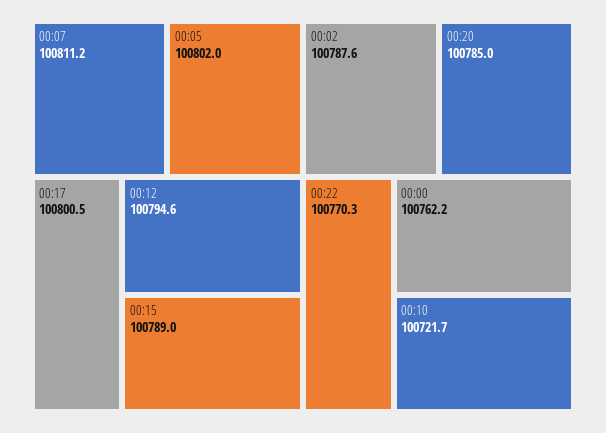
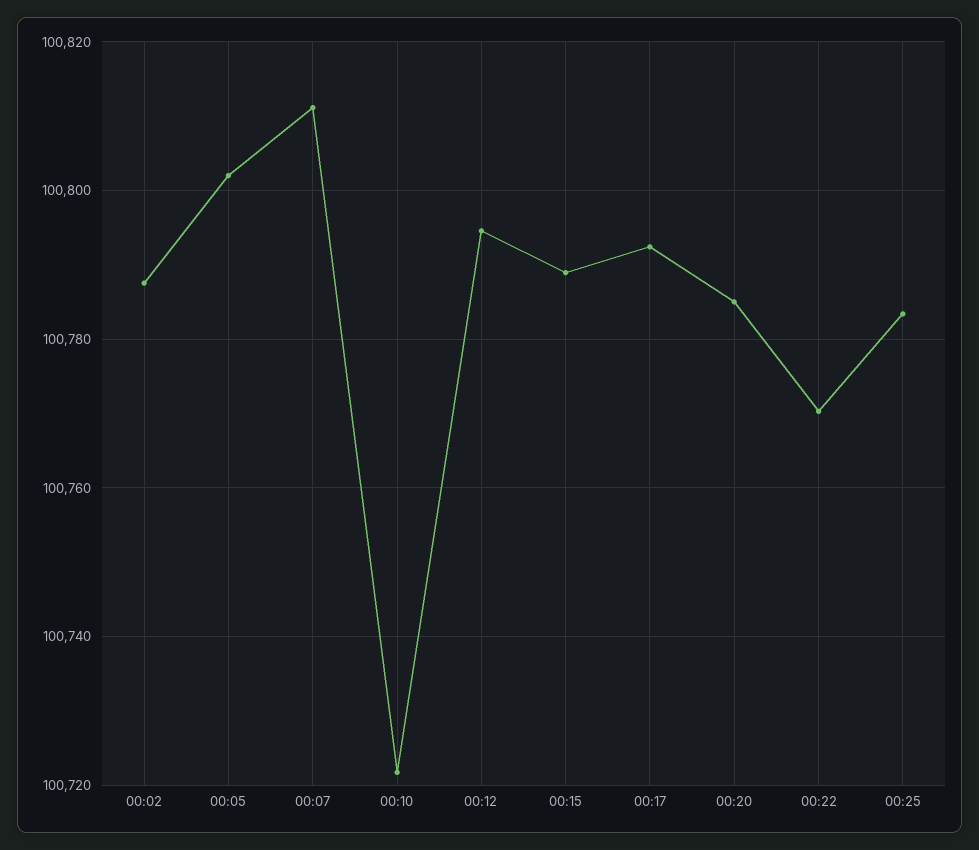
00:17: 100800.5 -> 100792
00:00: 100762.2 -> none
00:25: none -> 100784

